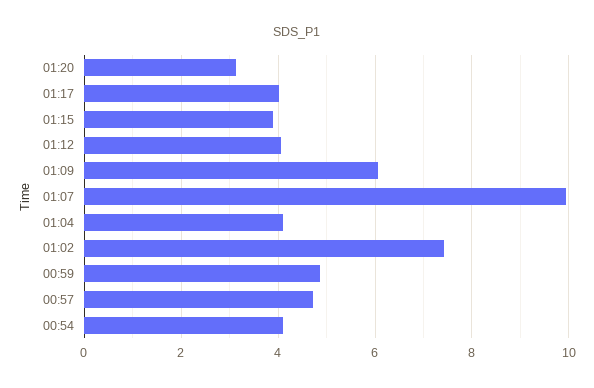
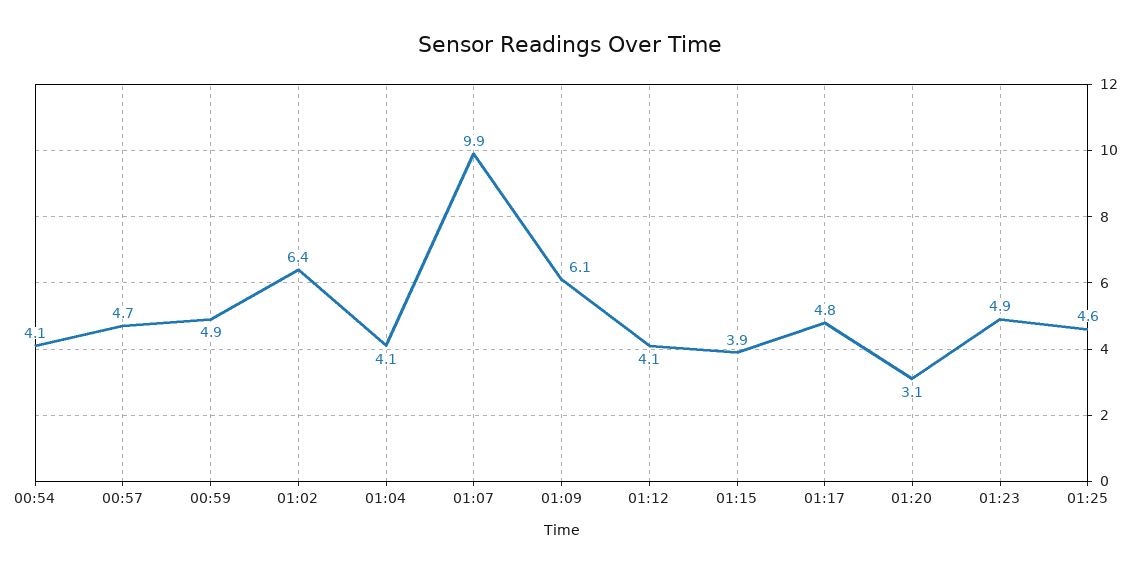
01:17: 4 -> 4.8
01:02: 7.4 -> 6.4
01:23: none -> 4.9
01:25: none -> 4.6

